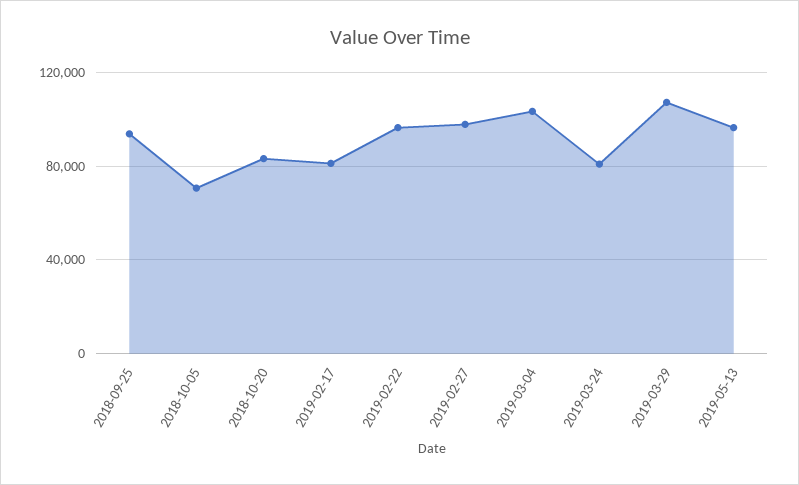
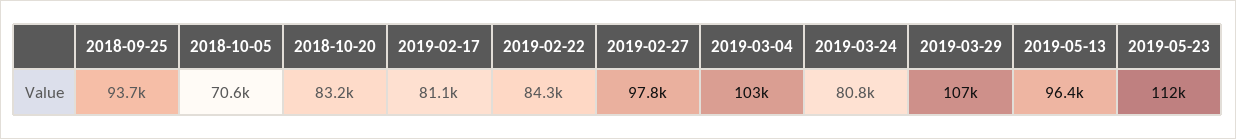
2019-02-22: 95000 -> 84300
2019-05-23: none -> 112000

